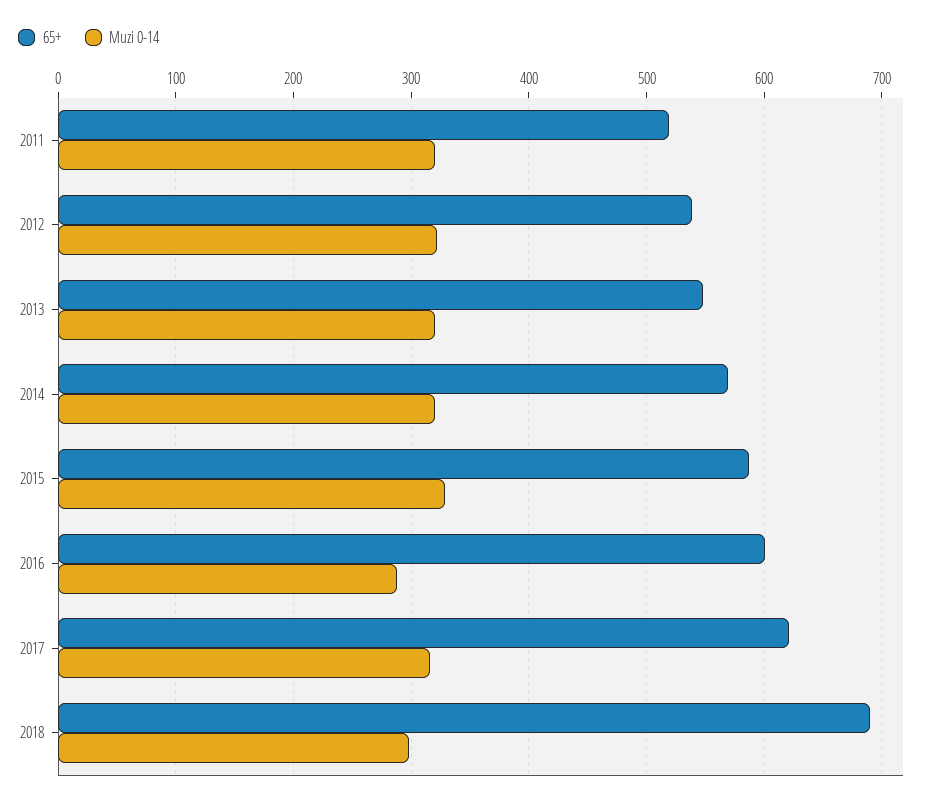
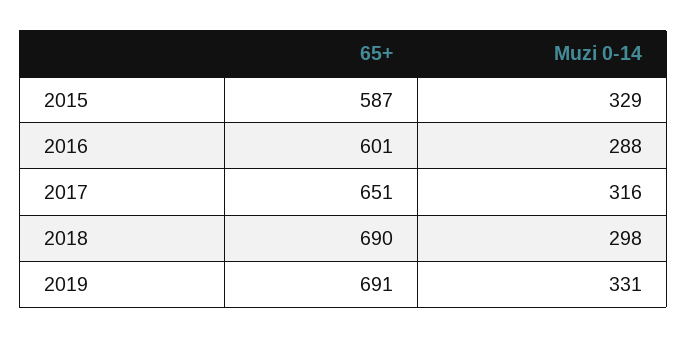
65+, 2011: 520 -> none
Muzi 0-14, 2011: 320 -> none
65+, 2012: 540 -> none
Muzi 0-14, 2012: 320 -> none
65+, 2013: 550 -> none
Muzi 0-14, 2013: 320 -> none
65+, 2014: 570 -> none
Muzi 0-14, 2014: 320 -> none
65+, 2017: 620 -> 651
65+, 2019: none -> 691
Muzi 0-14, 2019: none -> 331

